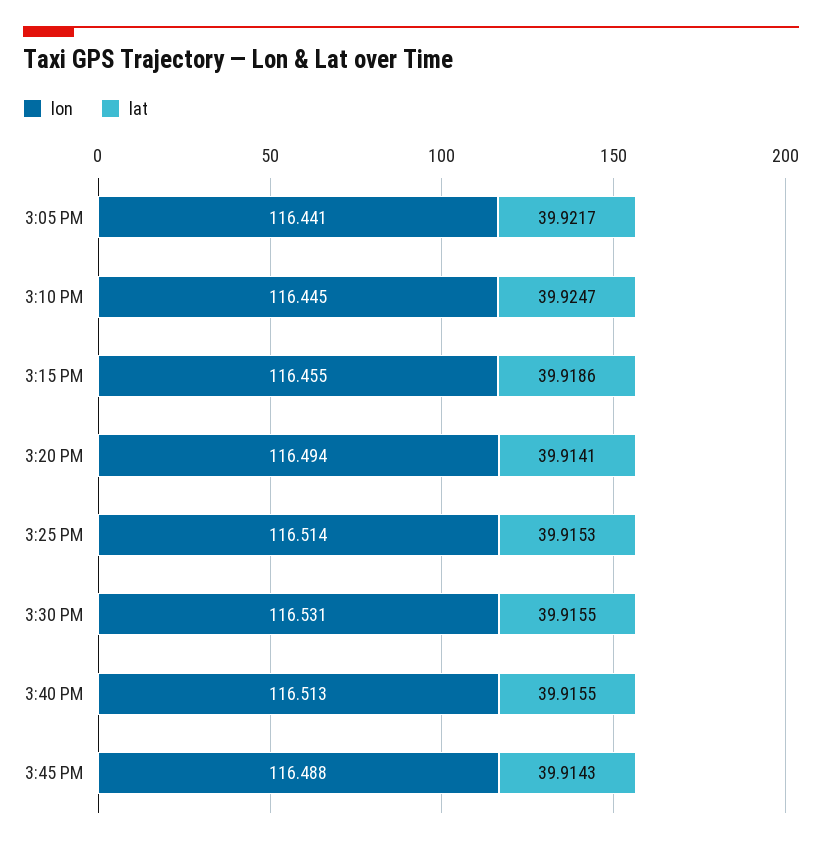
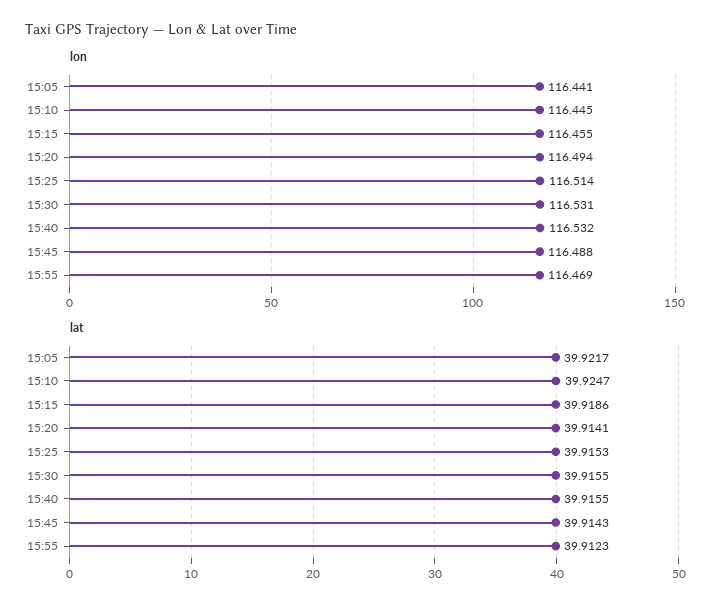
lon, 3:40 PM: 116.513 -> 116.532
lon, 15:55: none -> 116.469
lat, 15:55: none -> 39.9123

